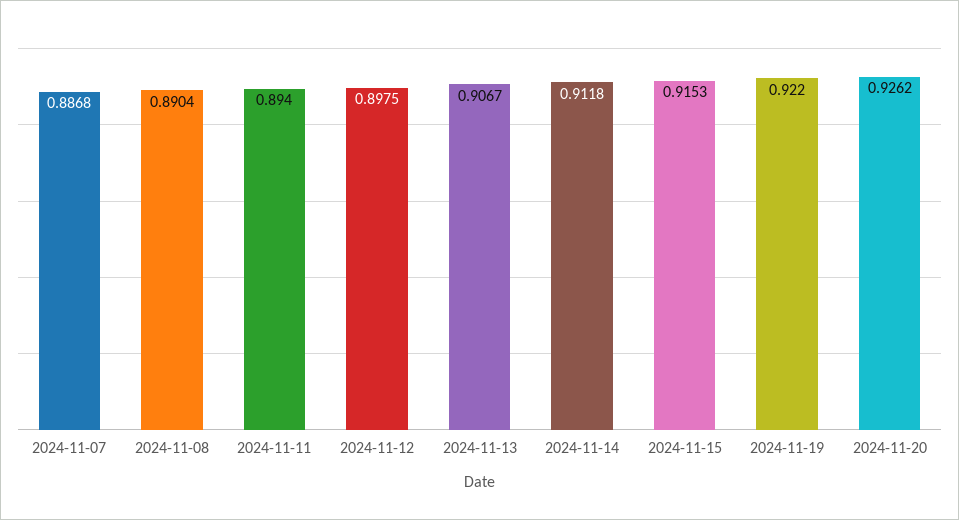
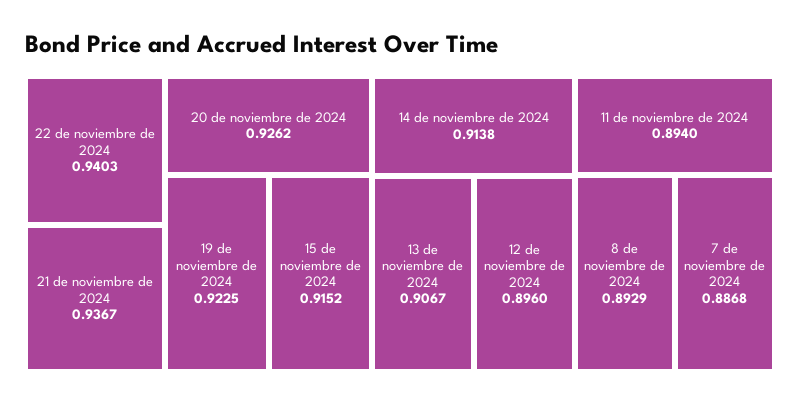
2024-11-08: 0.8904 -> 0.8929
2024-11-12: 0.8975 -> 0.896
2024-11-14: 0.9118 -> 0.9138
2024-11-15: 0.9153 -> 0.9152
2024-11-19: 0.922 -> 0.9225
22 de noviembre de 2024: none -> 0.9403
21 de noviembre de 2024: none -> 0.9367

